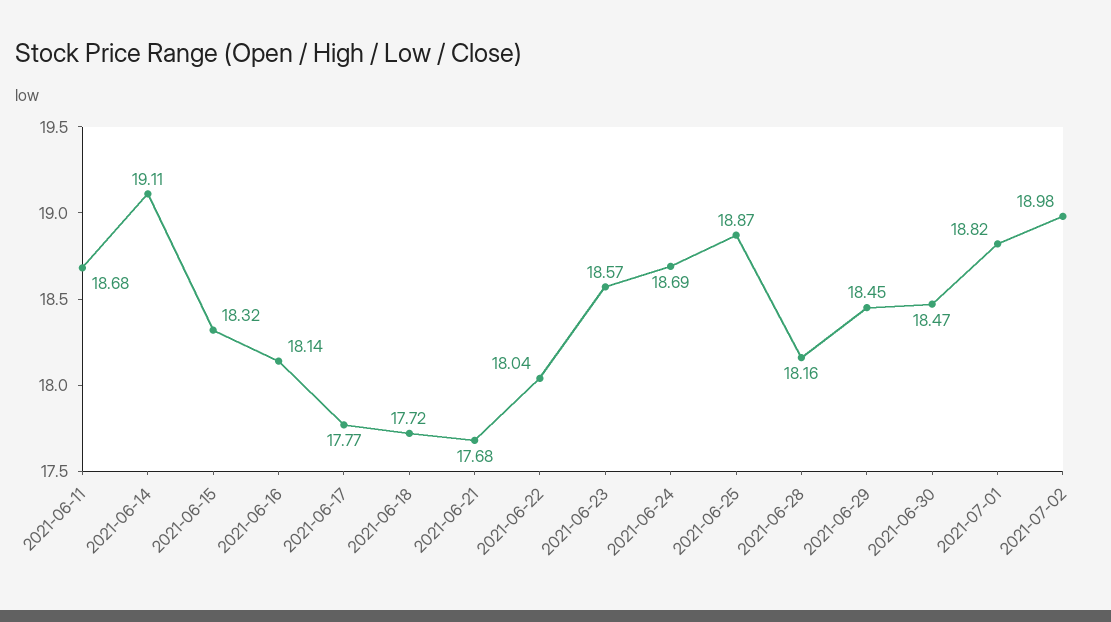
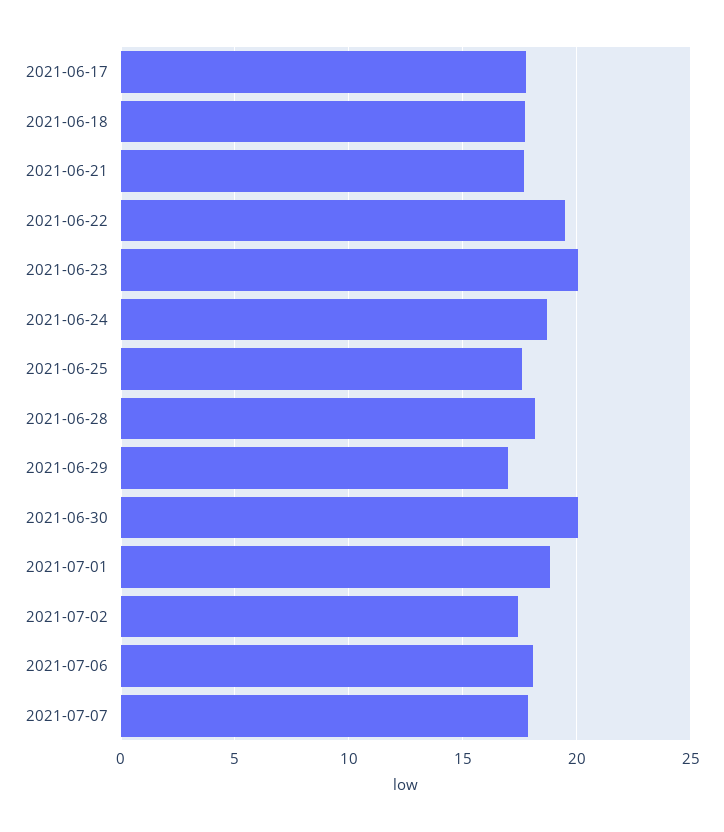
2021-06-11: 18.68 -> none
2021-06-14: 19.11 -> none
2021-06-15: 18.32 -> none
2021-06-16: 18.14 -> none
2021-06-22: 18.04 -> 19.5
2021-06-23: 18.57 -> 20
2021-06-25: 18.87 -> 17.5
2021-06-29: 18.45 -> 17
2021-06-30: 18.47 -> 20
2021-07-02: 18.98 -> 17.5
2021-07-06: none -> 18
2021-07-07: none -> 18

